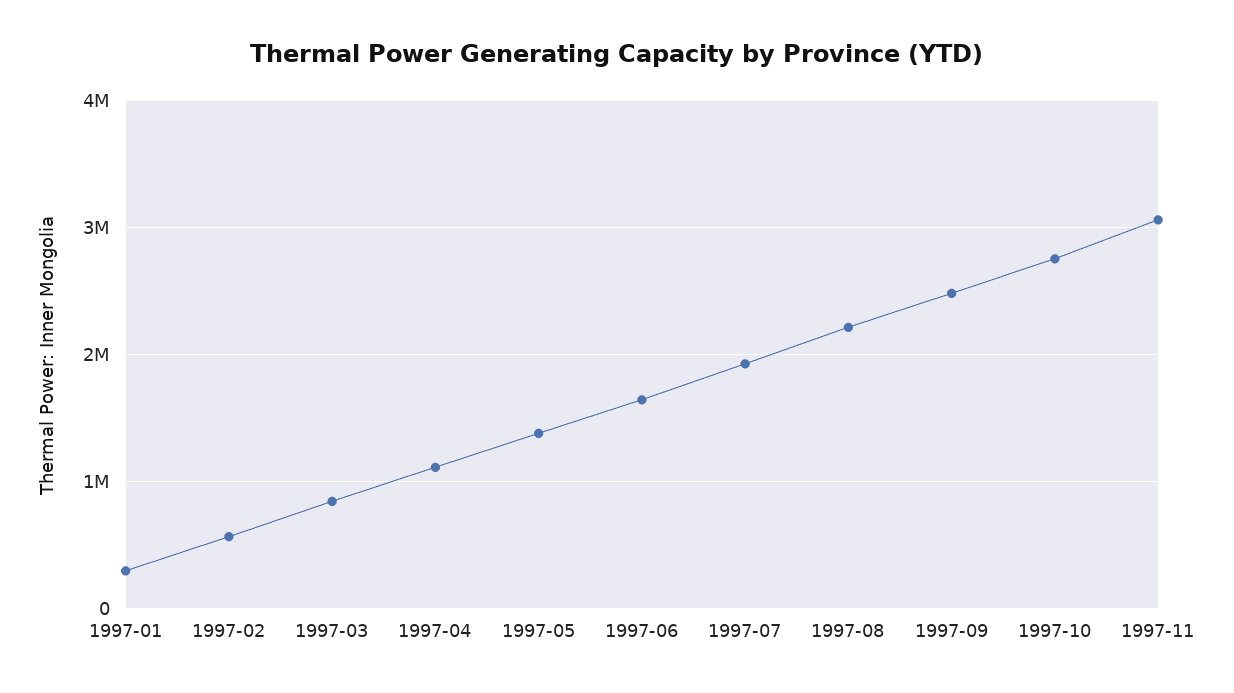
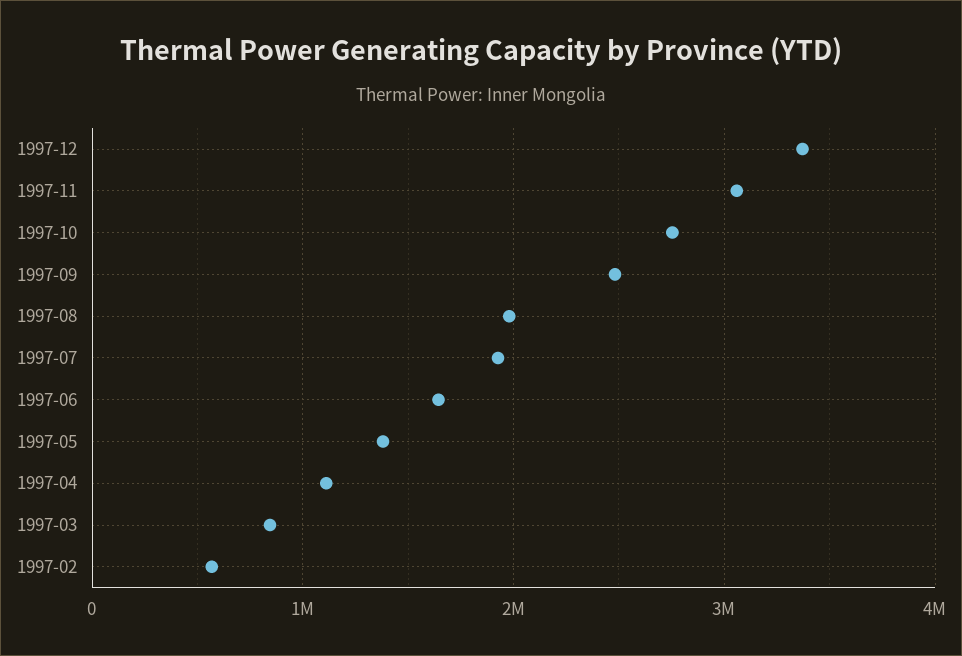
1997-01: 300000 -> none
1997-08: 2200000 -> 2000000
1997-12: none -> 3400000

